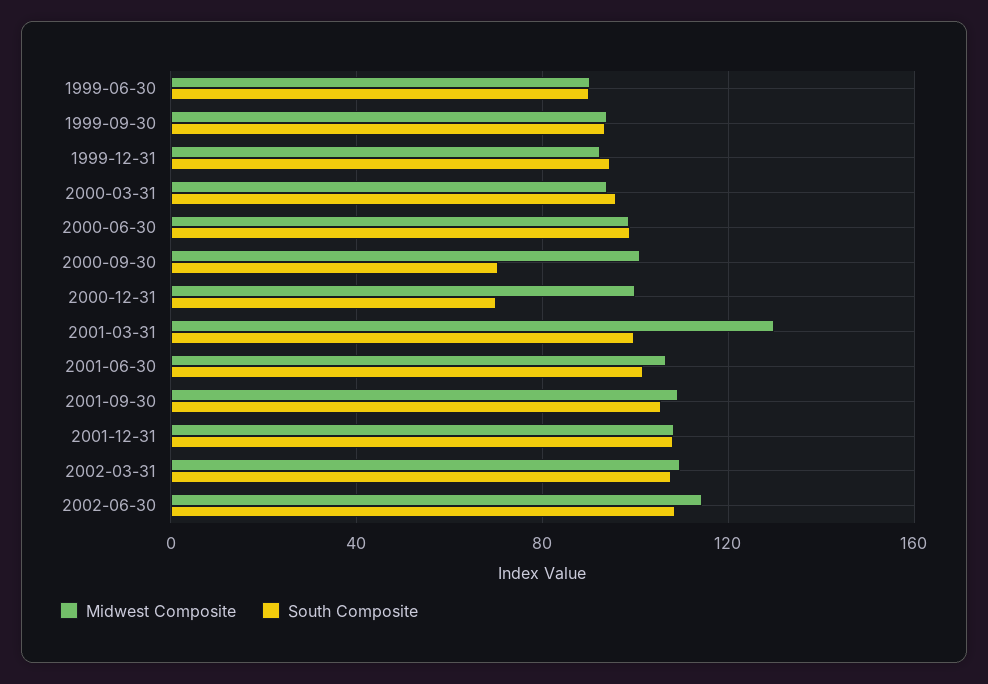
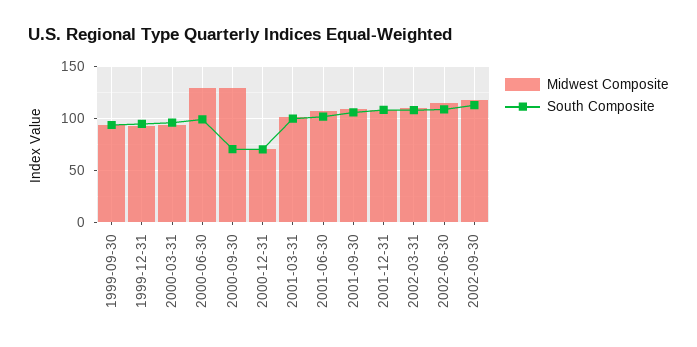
Midwest Composite, 1999-06-30: 90 -> none
South Composite, 1999-06-30: 90 -> none
Midwest Composite, 2000-06-30: 100 -> 130
Midwest Composite, 2000-09-30: 100 -> 130
Midwest Composite, 2000-12-31: 100 -> 70
Midwest Composite, 2001-03-31: 130 -> 100
Midwest Composite, 2002-09-30: none -> 120
South Composite, 2002-09-30: none -> 110

